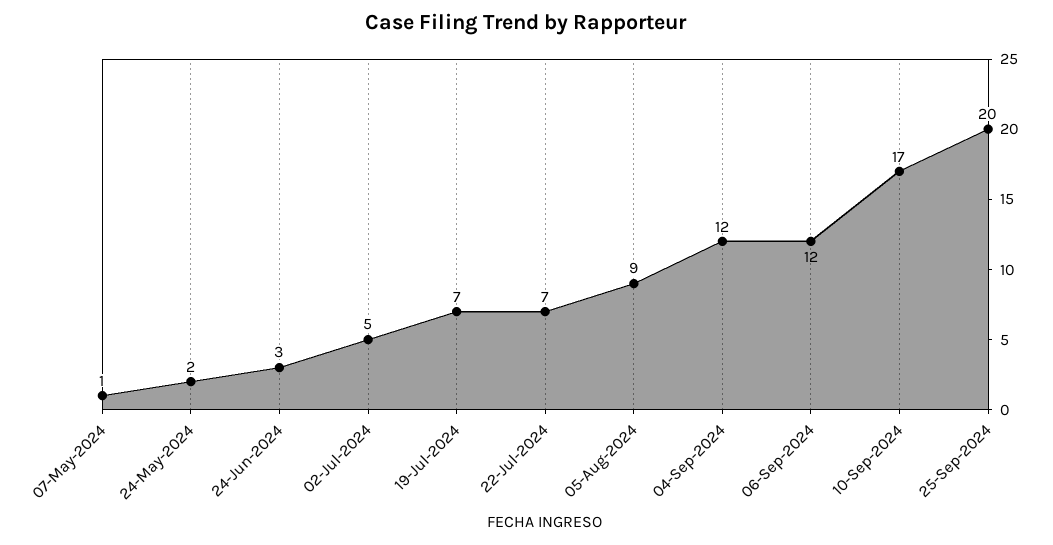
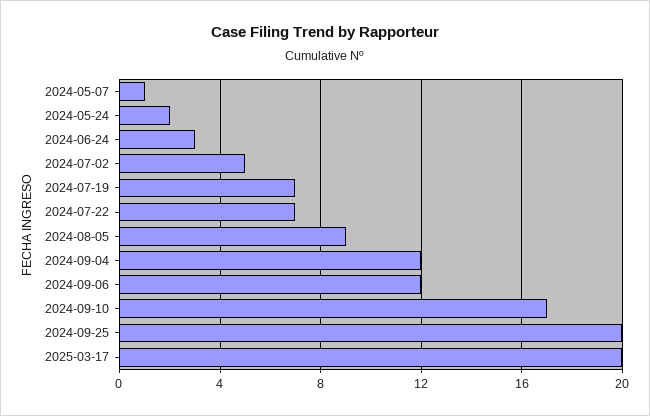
2025-03-17: none -> 20

